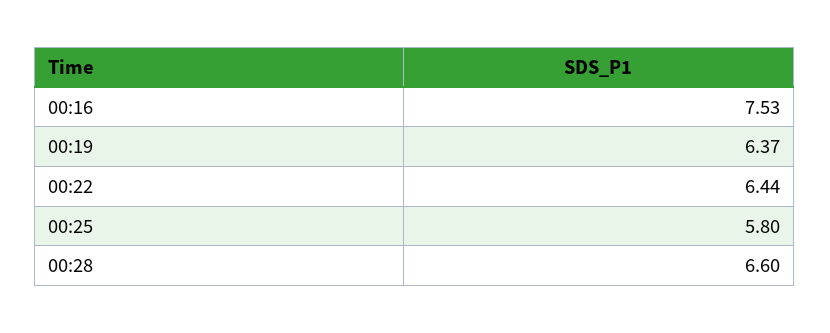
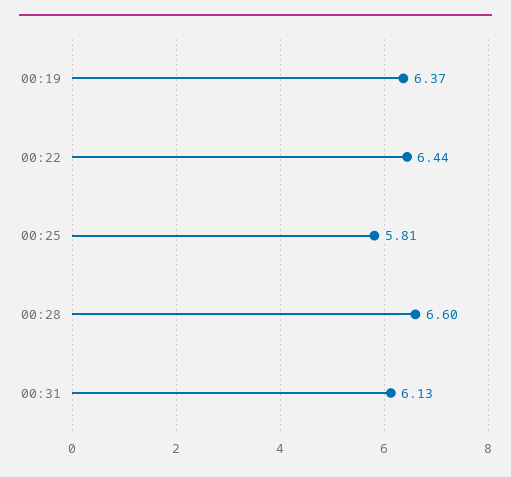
00:16: 7.53 -> none
00:25: 5.8 -> 5.81
00:31: none -> 6.13

